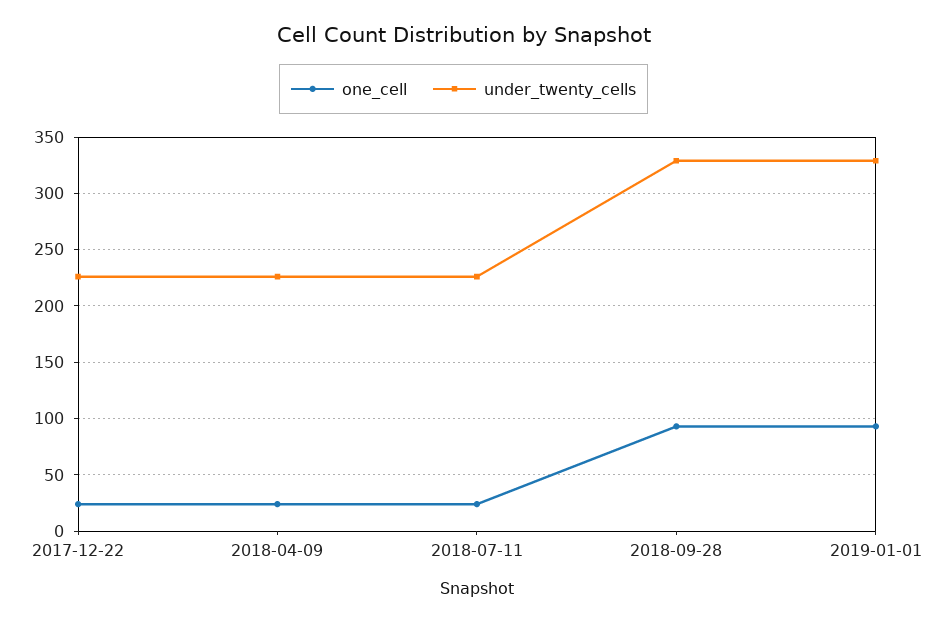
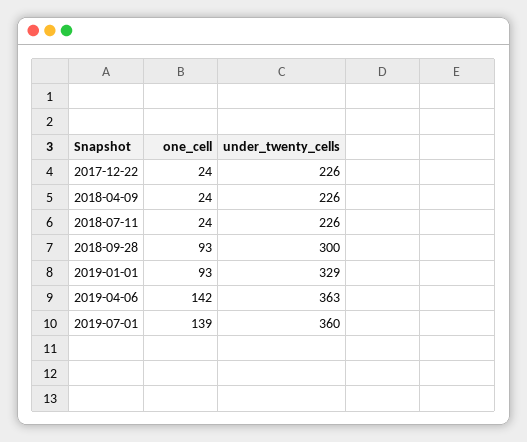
under_twenty_cells, 2018-09-28: 330 -> 300
one_cell, 2019-04-06: none -> 142
under_twenty_cells, 2019-04-06: none -> 363
one_cell, 2019-07-01: none -> 139
under_twenty_cells, 2019-07-01: none -> 360

